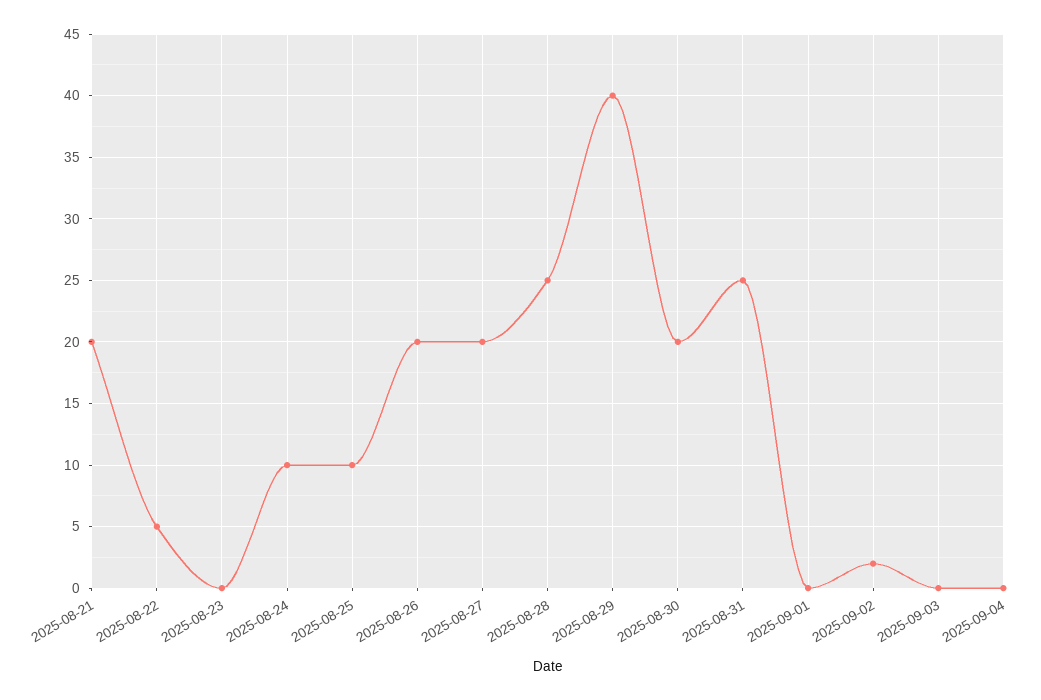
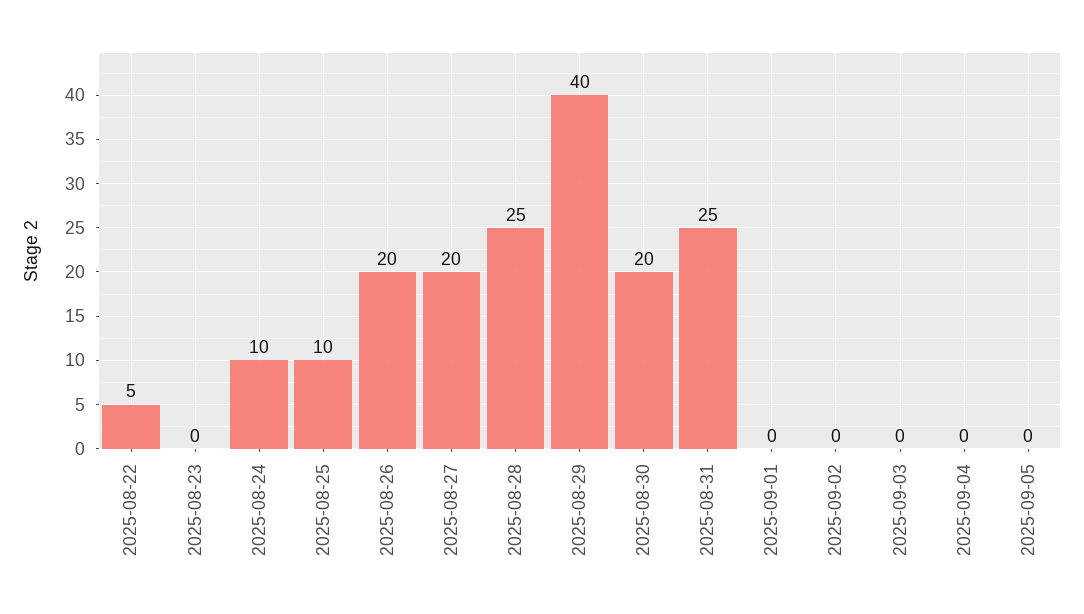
2025-08-21: 20 -> none
2025-09-02: 2 -> 0
2025-09-05: none -> 0

